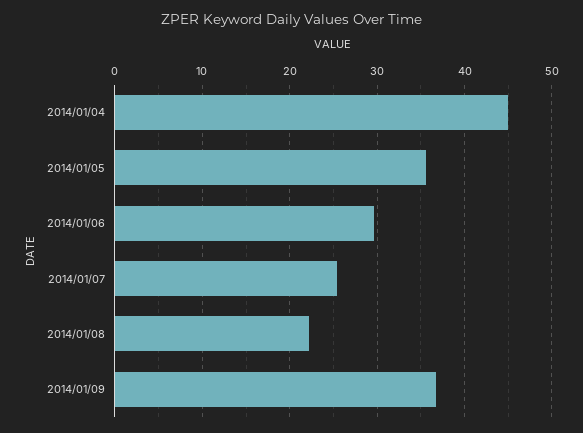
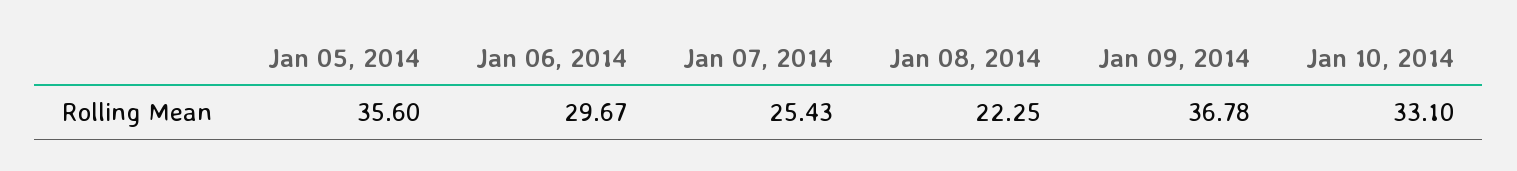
2014/01/04: 45 -> none
Jan 10, 2014: none -> 33.1

